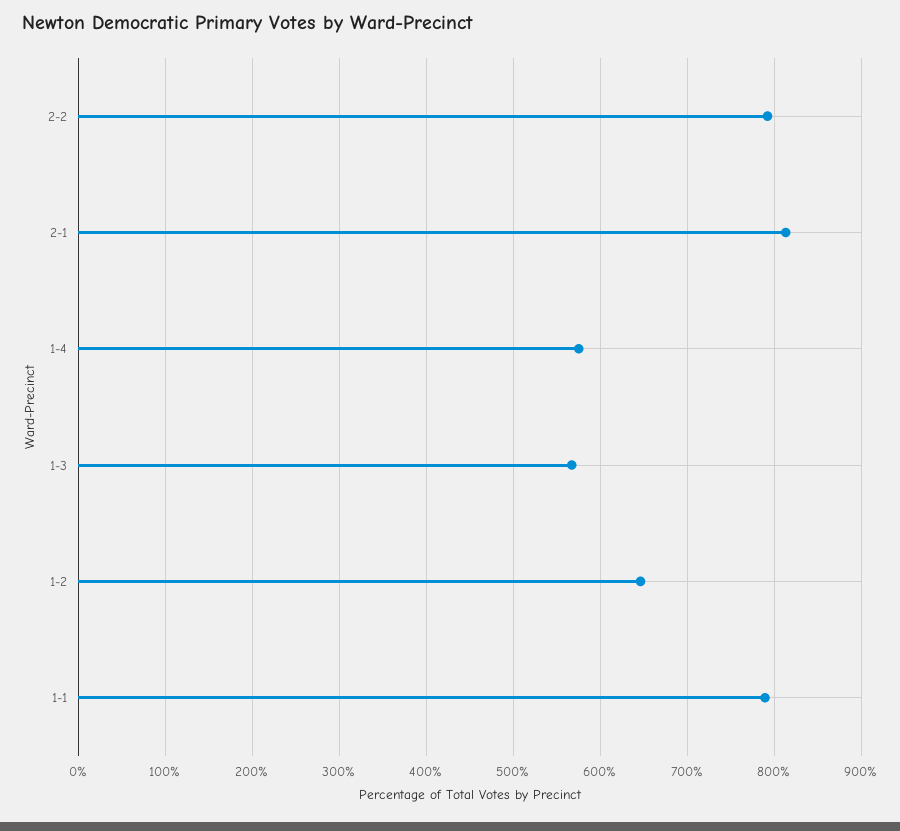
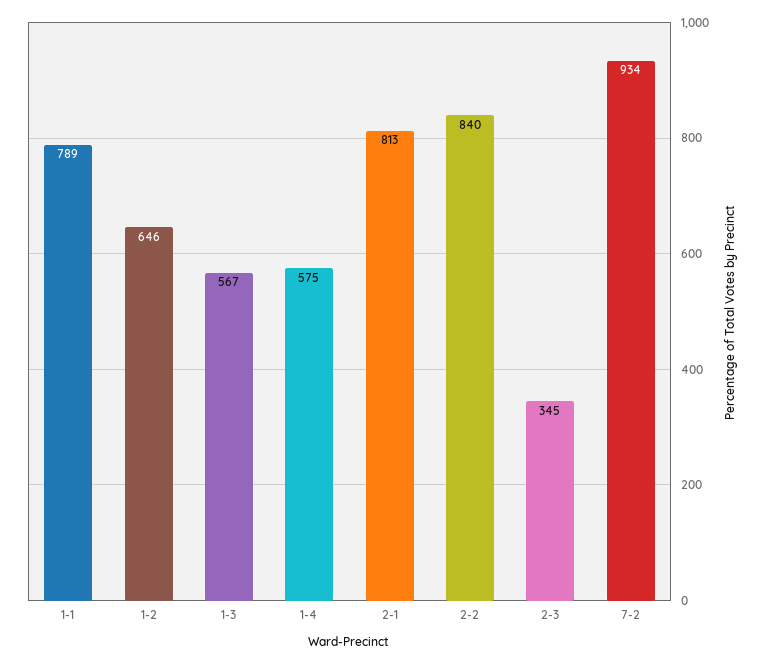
2-2: 790 -> 840
2-3: none -> 345
7-2: none -> 934

